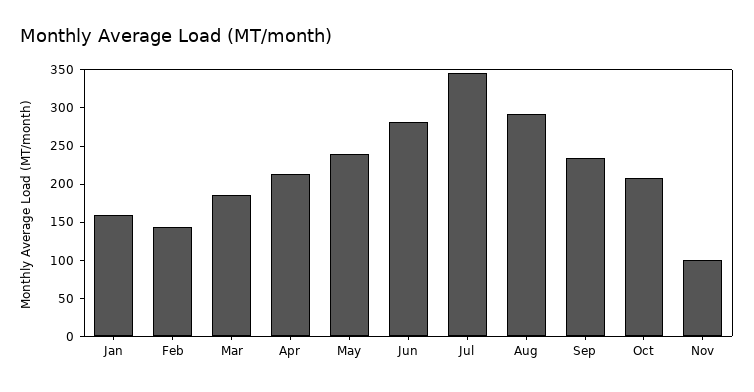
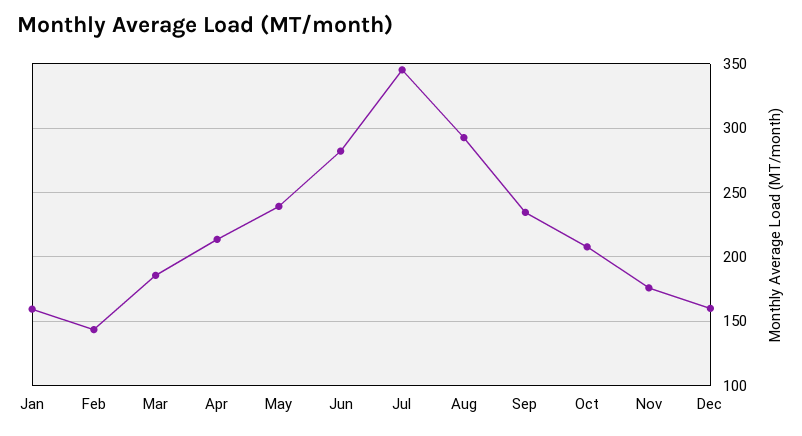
Nov: 100 -> 175
Dec: none -> 160

